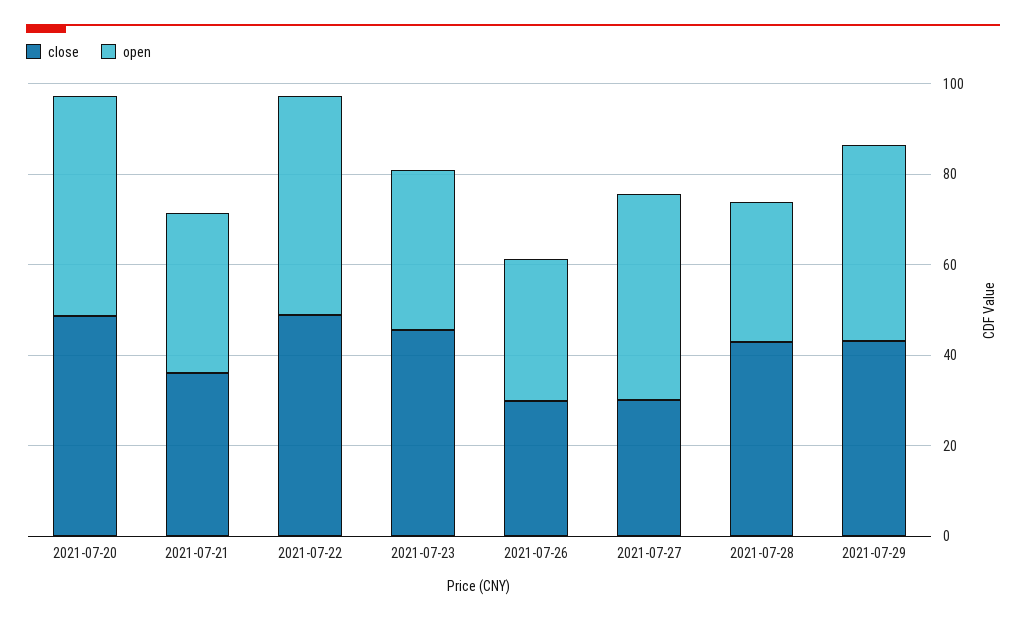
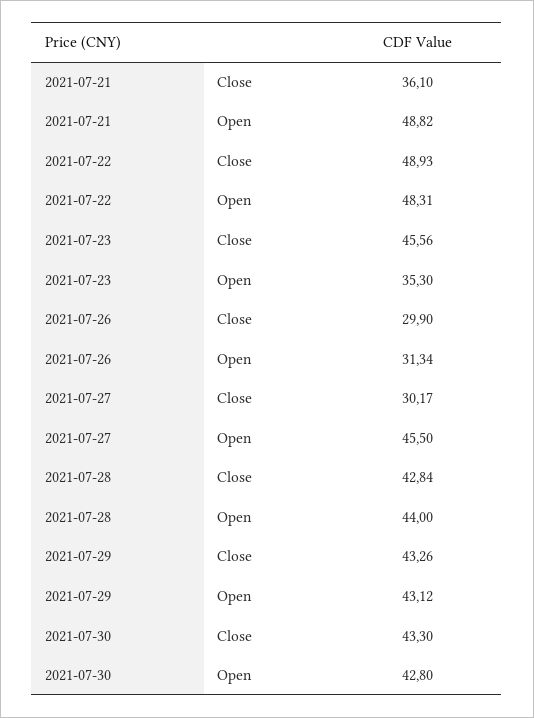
close, 2021-07-20: 50 -> none
open, 2021-07-20: 50 -> none
open, 2021-07-21: 35 -> 48.82
open, 2021-07-28: 30 -> 44
close, 2021-07-30: none -> 43.3
open, 2021-07-30: none -> 42.8

